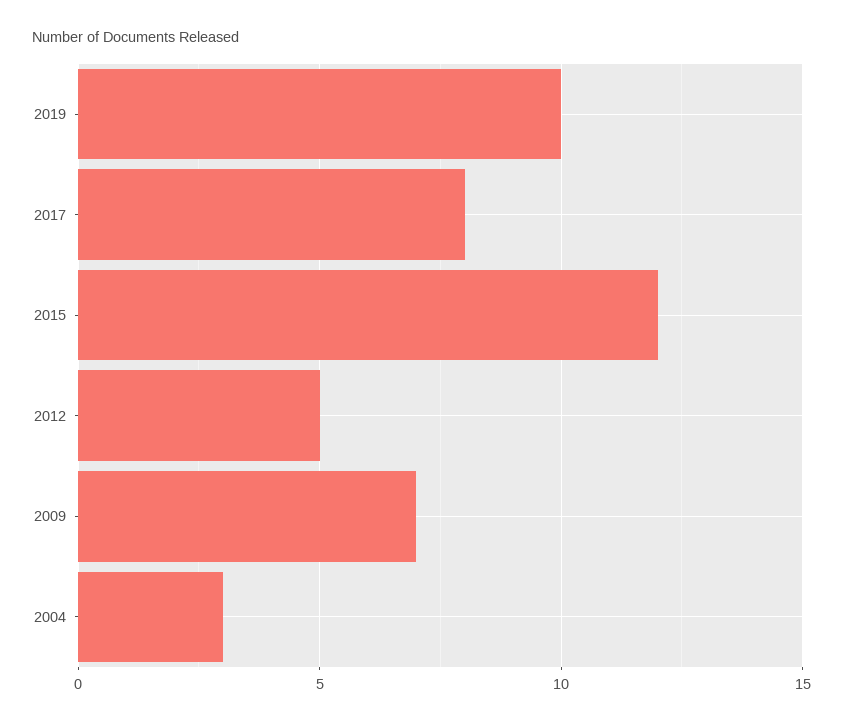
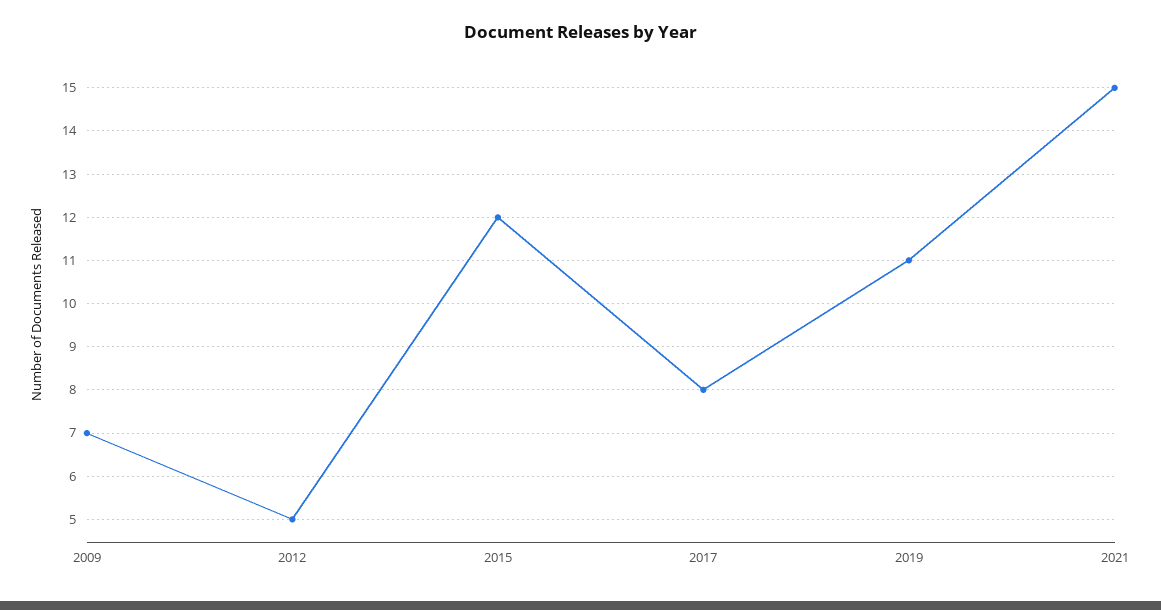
2019: 10 -> 11
2004: 3 -> none
2021: none -> 15

